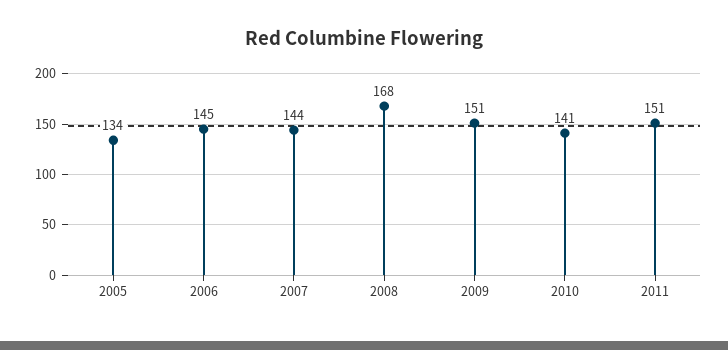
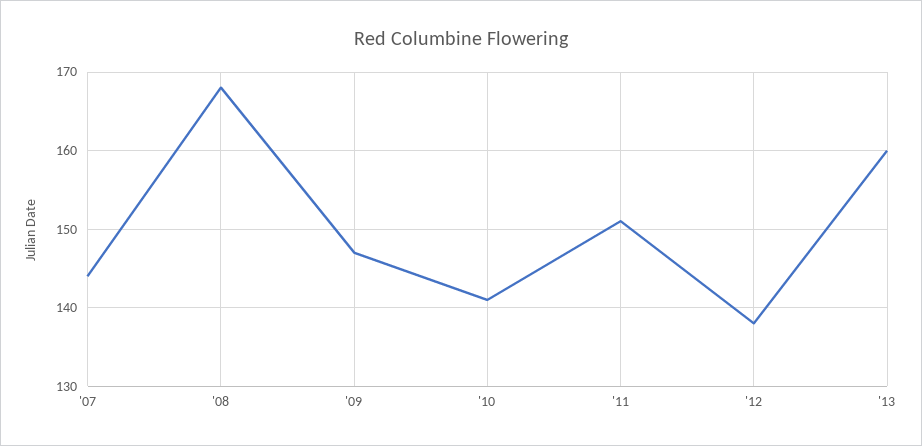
2005: 134 -> none
2006: 145 -> none
2009: 151 -> 147
'12: none -> 138
'13: none -> 160

